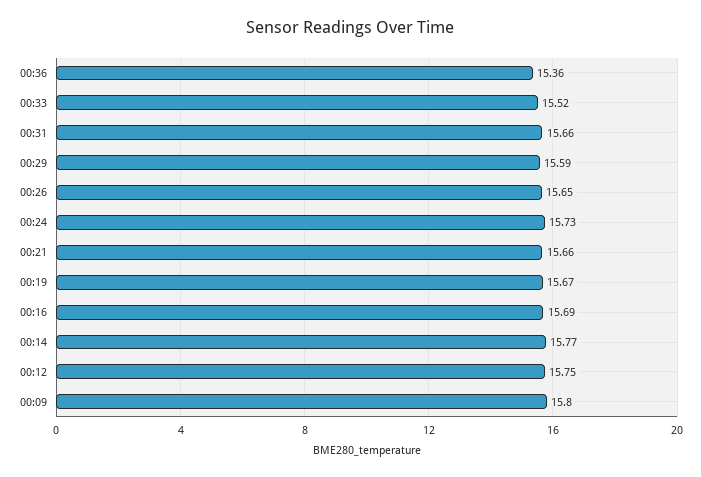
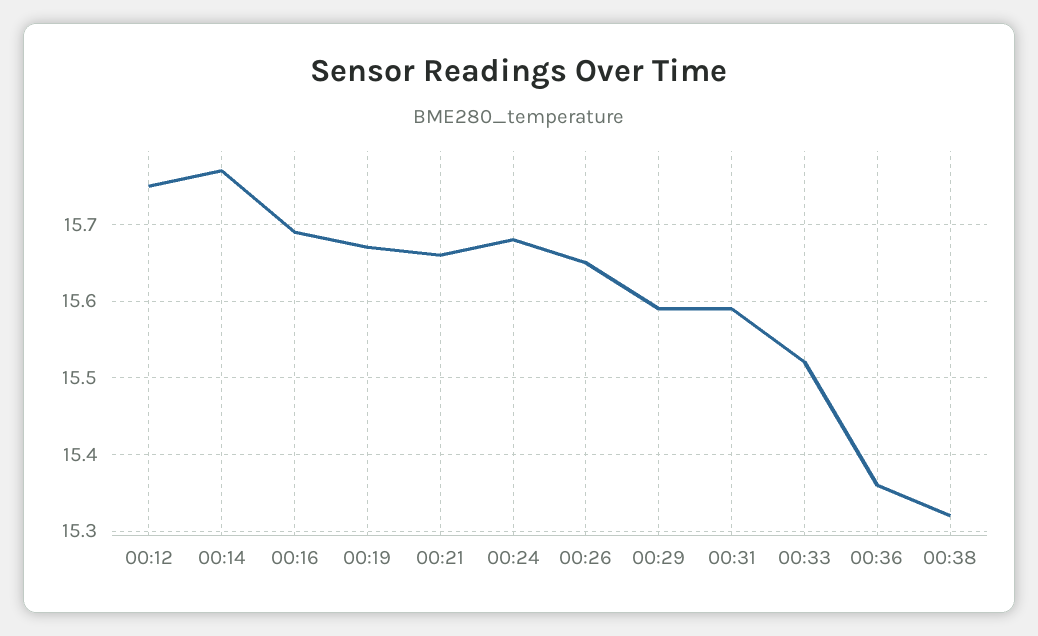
00:31: 15.66 -> 15.59
00:24: 15.73 -> 15.68
00:09: 15.8 -> none
00:38: none -> 15.32

